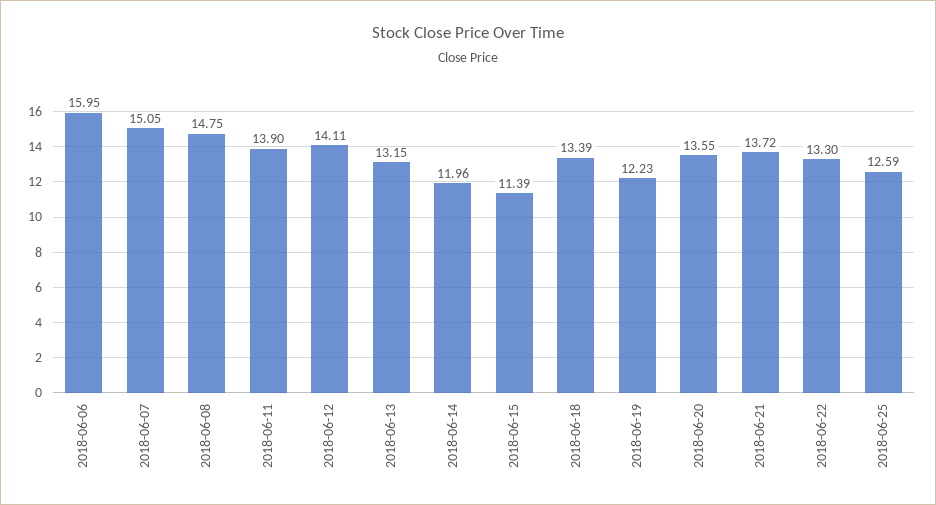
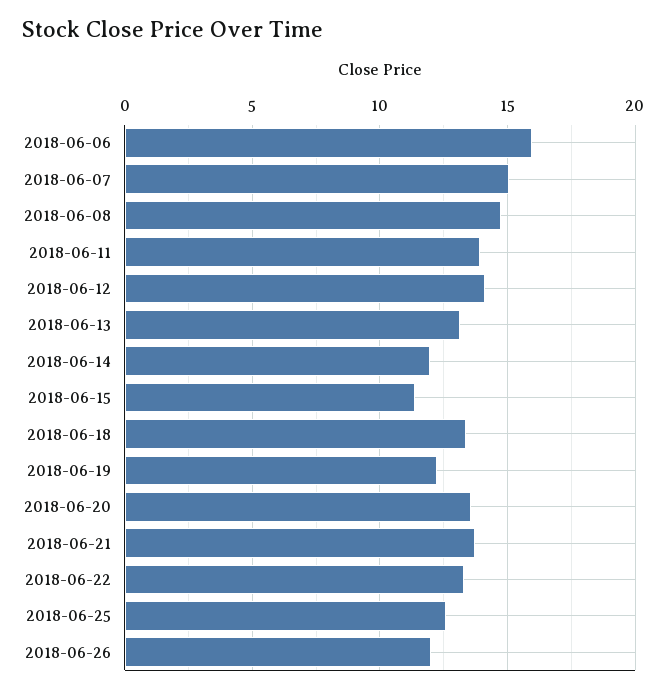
2018-06-26: none -> 12

